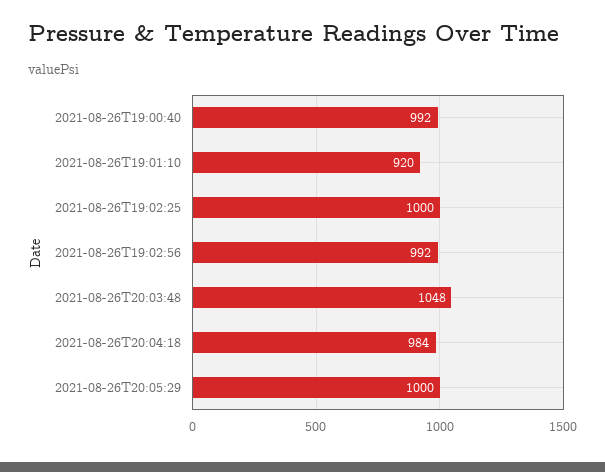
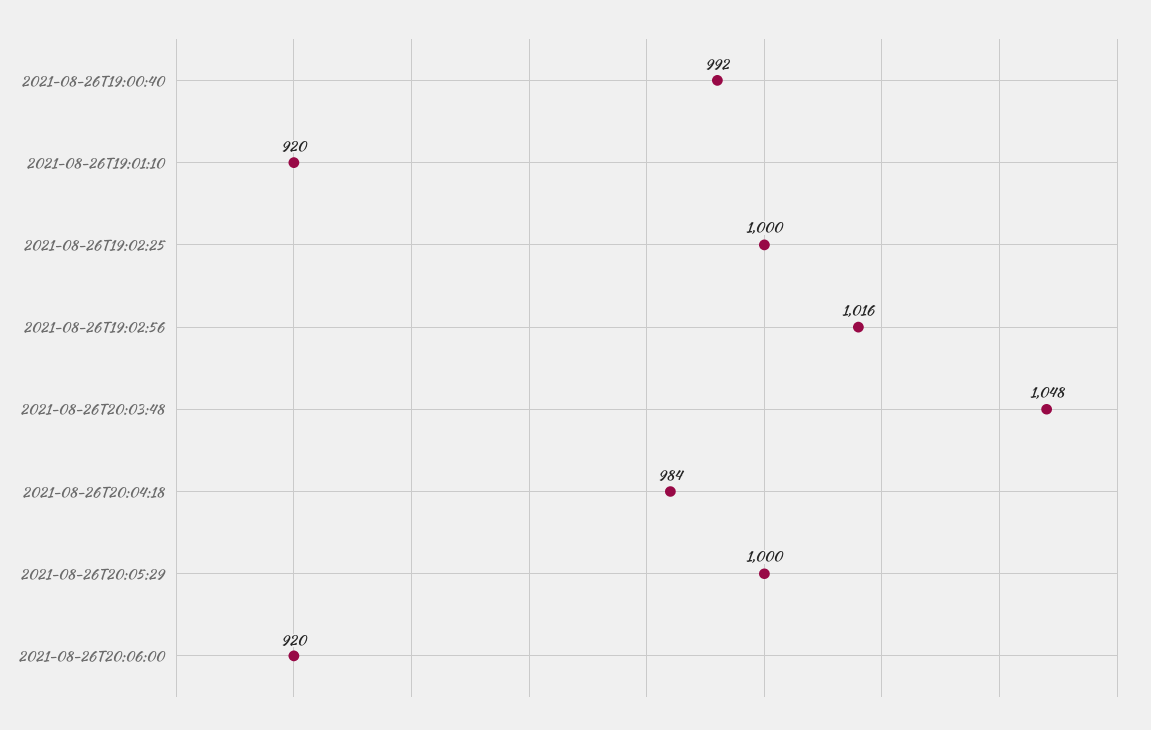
2021-08-26T19:02:56: 992 -> 1016
2021-08-26T20:06:00: none -> 920

